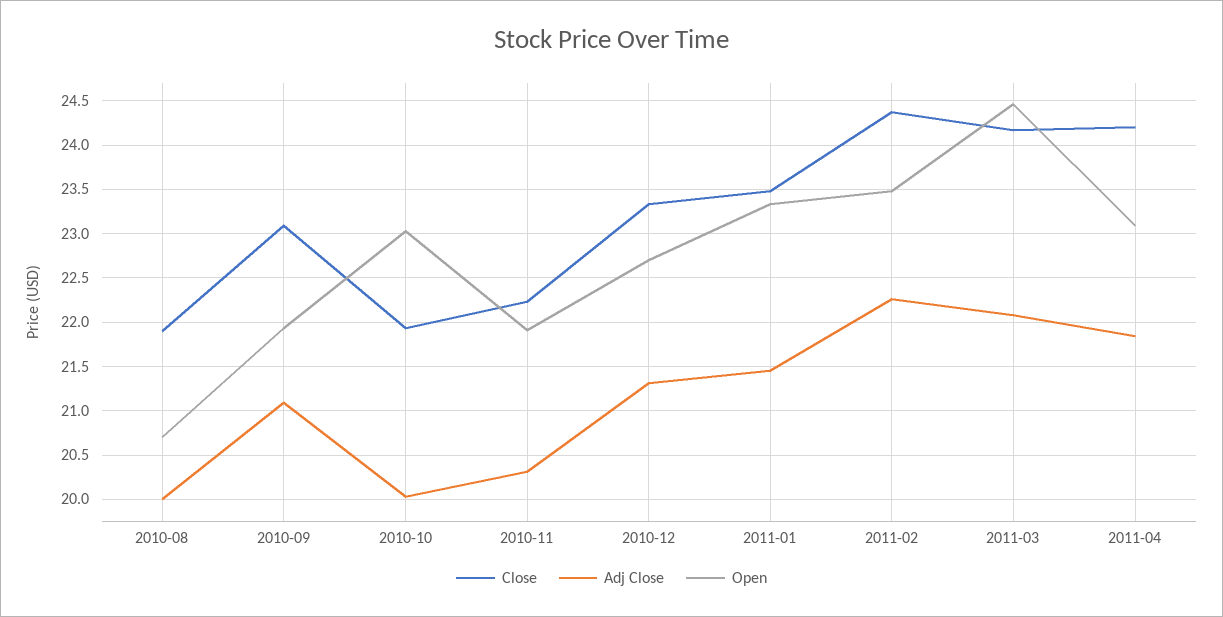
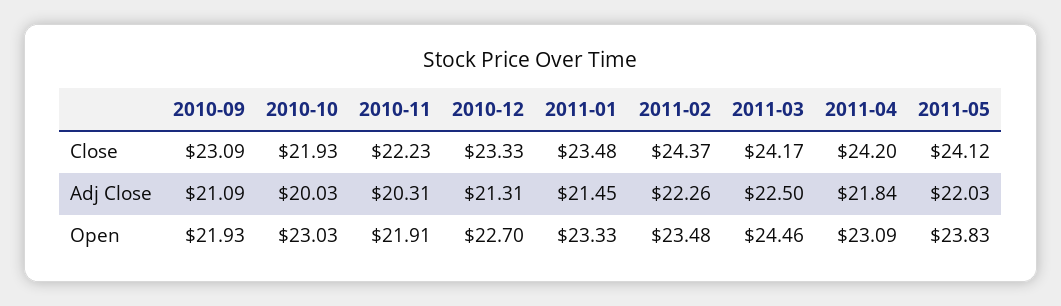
Close, 2010-08: 21.9 -> none
Adj Close, 2010-08: 20 -> none
Open, 2010-08: 20.7 -> none
Adj Close, 2011-03: 22.1 -> 22.5
Close, 2011-05: none -> 24.12
Adj Close, 2011-05: none -> 22.03
Open, 2011-05: none -> 23.83

